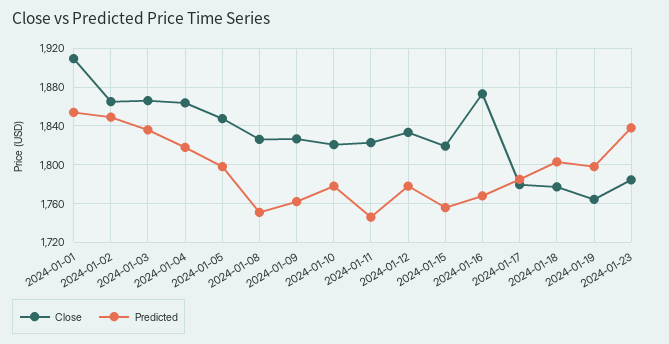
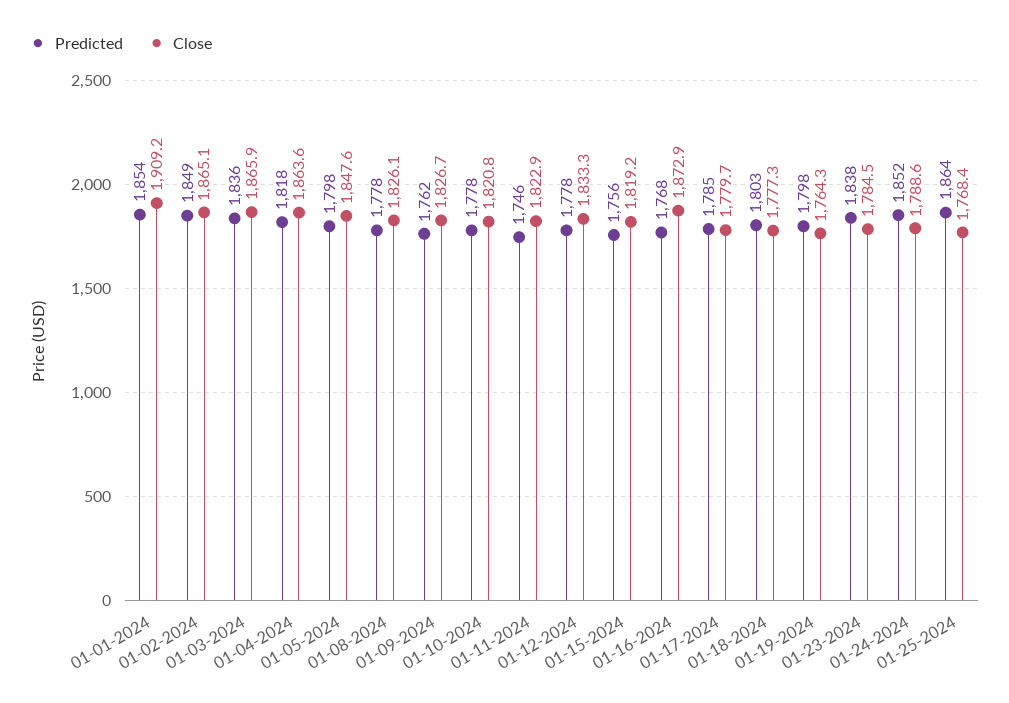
Predicted, 2024-01-08: 1750 -> 1778
Predicted, 01-24-2024: none -> 1852
Close, 01-24-2024: none -> 1788.6
Predicted, 01-25-2024: none -> 1864
Close, 01-25-2024: none -> 1768.4

